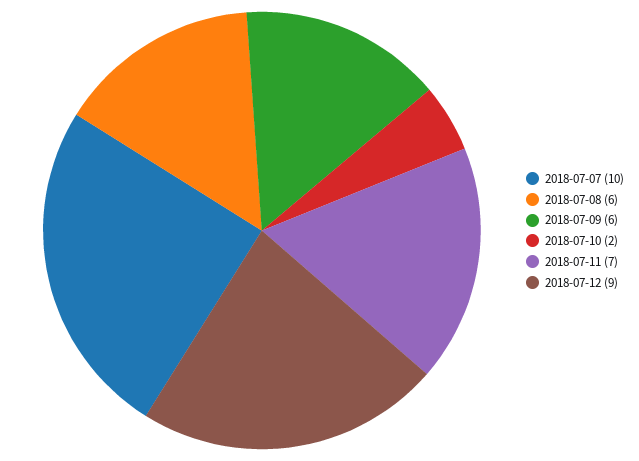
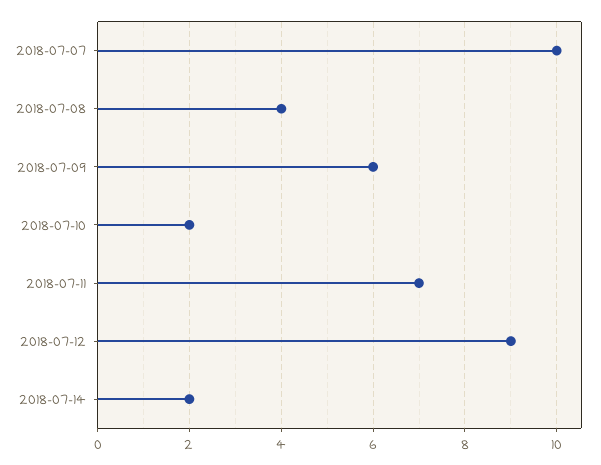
2018-07-08: 6 -> 4
2018-07-14: none -> 2

